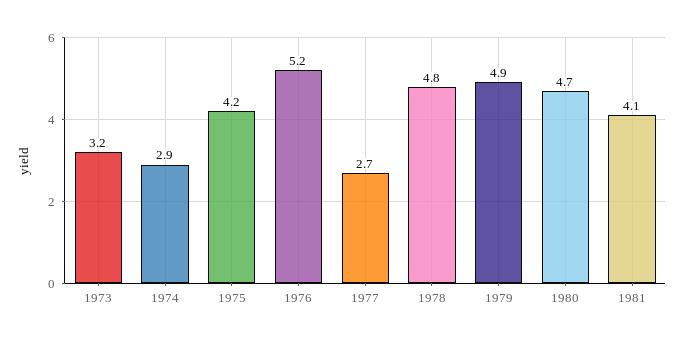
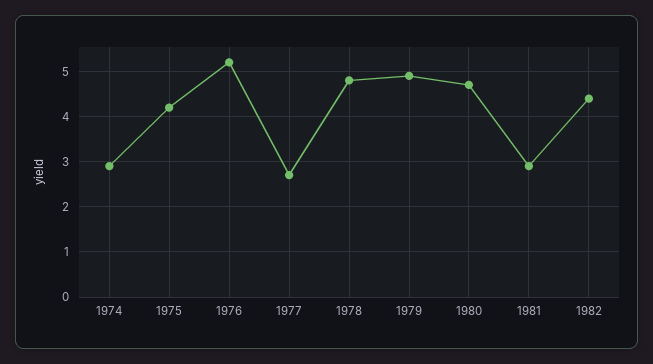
1973: 3.2 -> none
1981: 4.1 -> 3
1982: none -> 4.5

